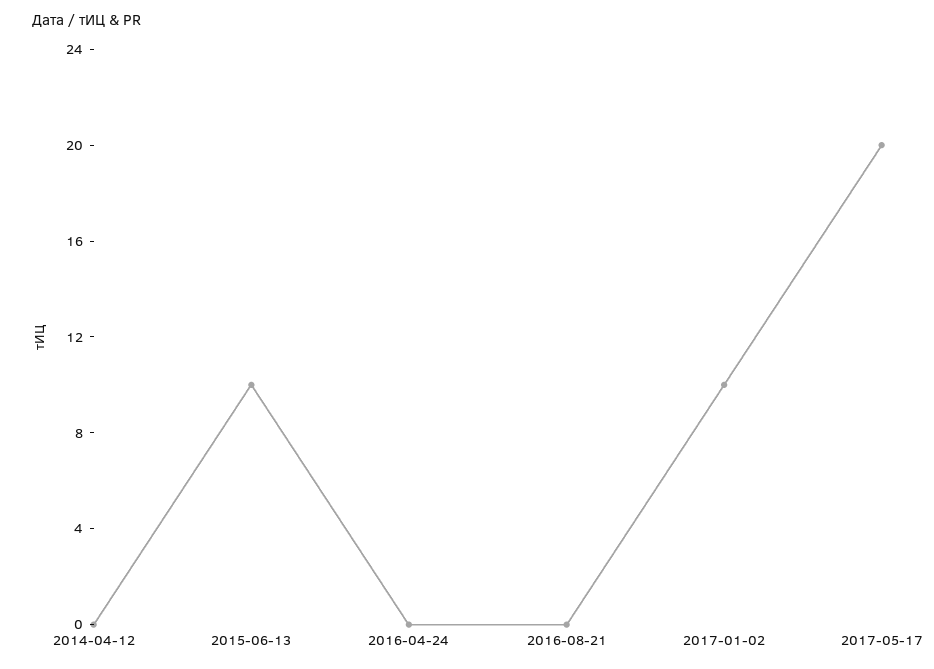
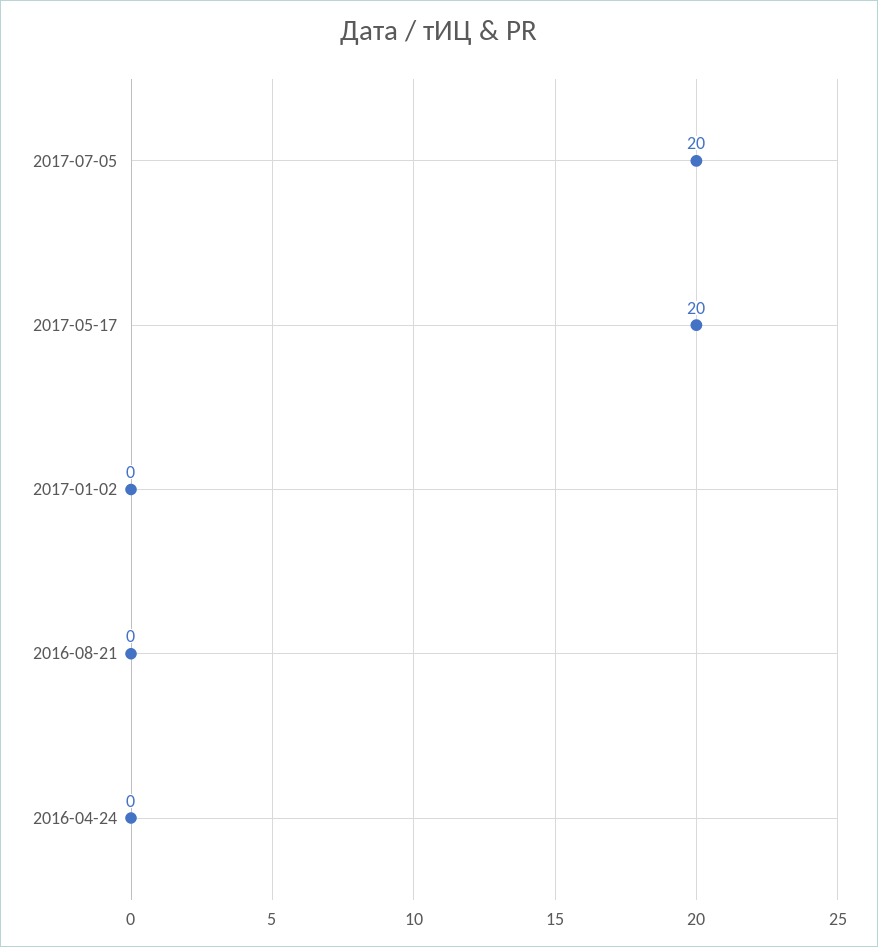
2014-04-12: 0 -> none
2015-06-13: 10 -> none
2017-01-02: 10 -> 0
2017-07-05: none -> 20

